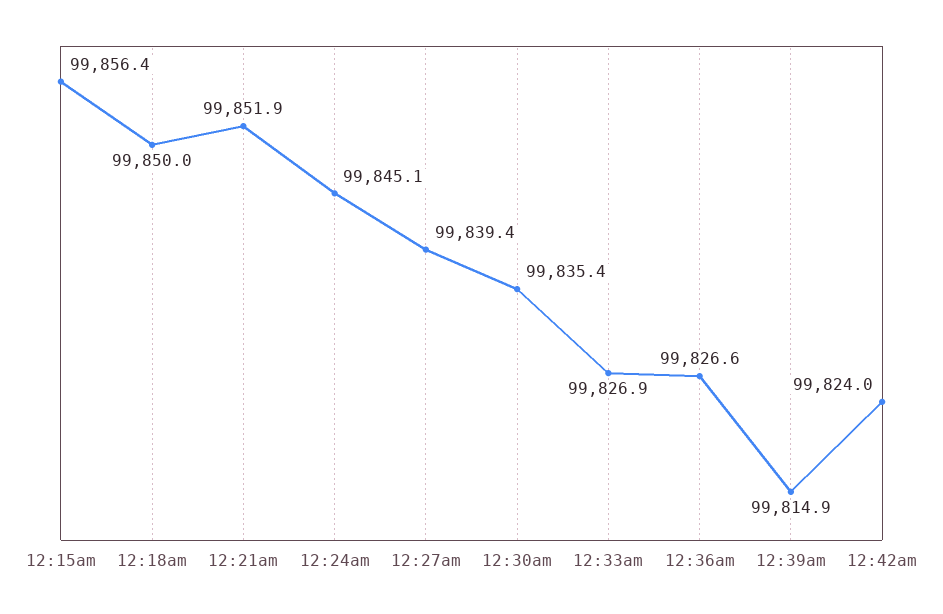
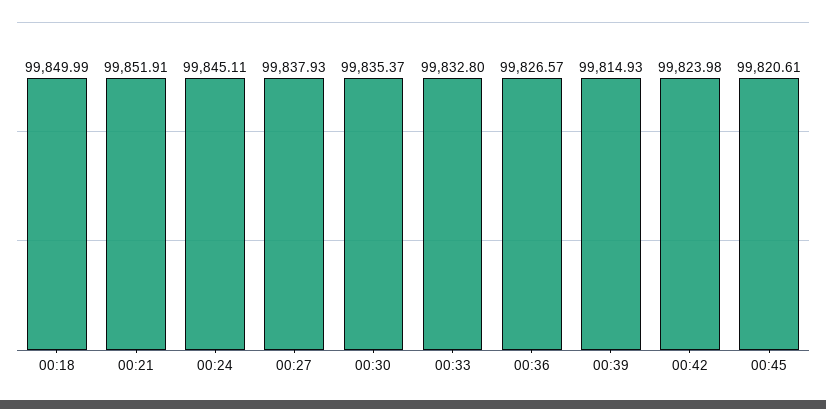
12:15am: 99856.4 -> none
12:27am: 99839.4 -> 99837.93
12:33am: 99826.9 -> 99832.8
00:45: none -> 99820.61

